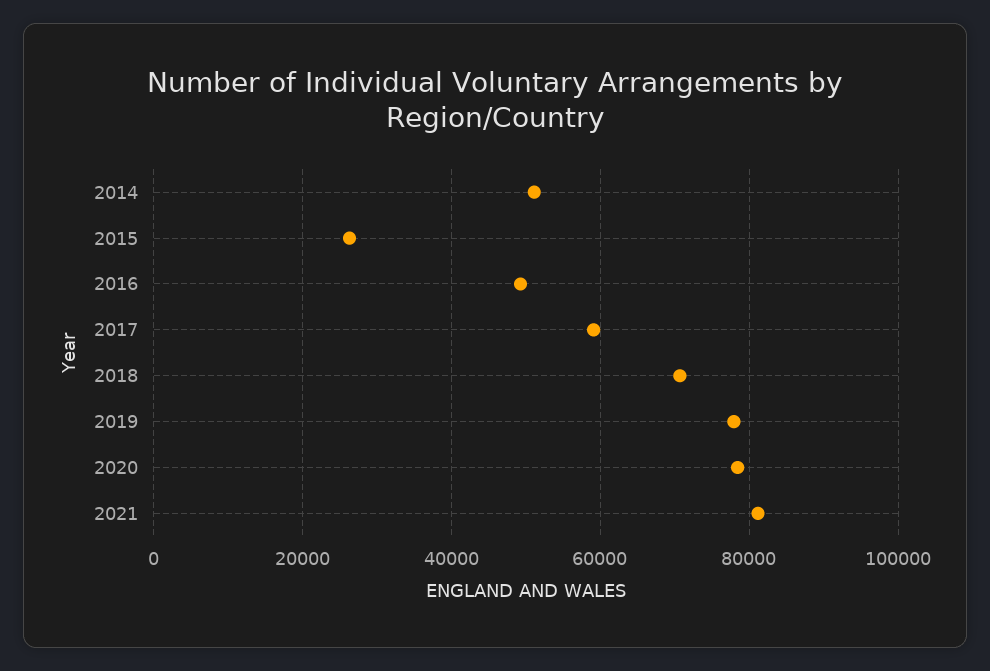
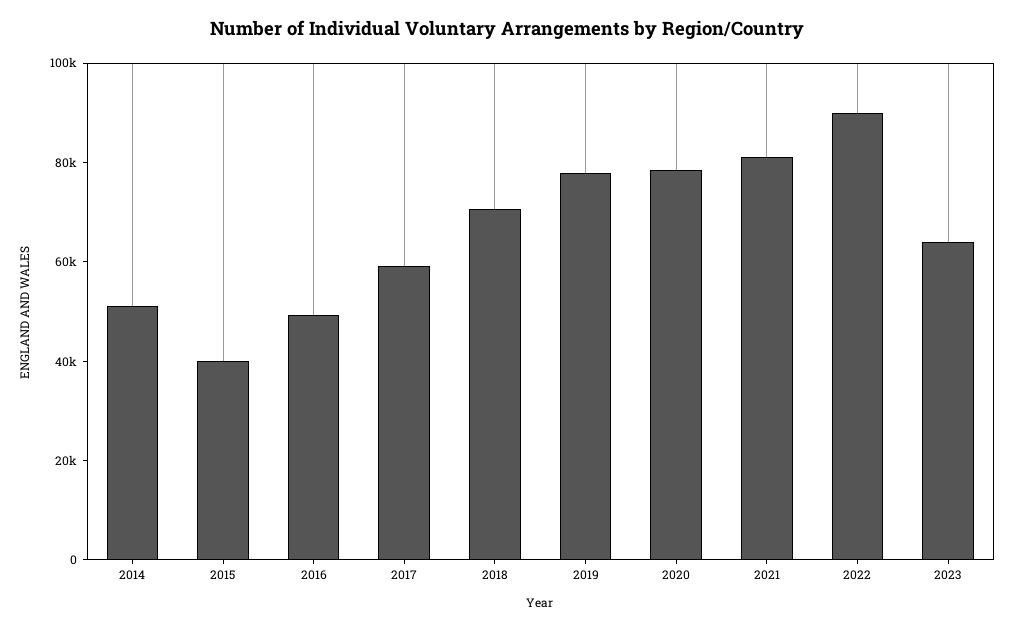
2015: 26000 -> 40000
2022: none -> 90000
2023: none -> 65000

